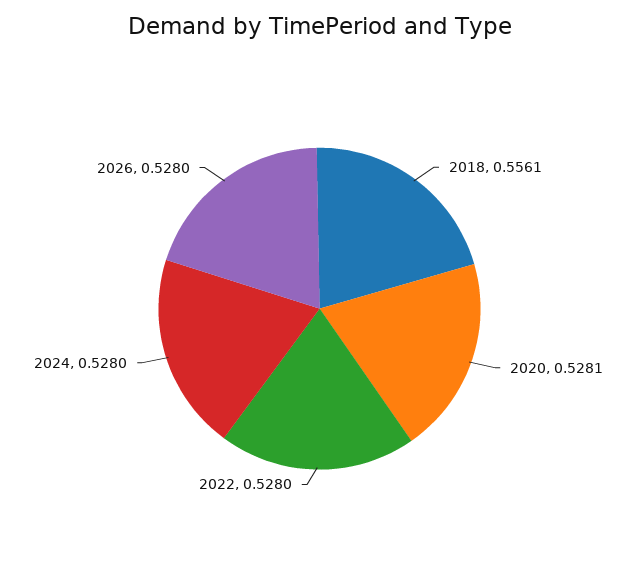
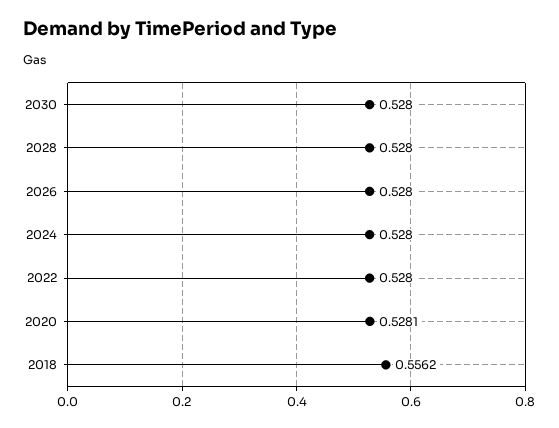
2018: 0.5561 -> 0.5562
2030: none -> 0.528
2028: none -> 0.528

